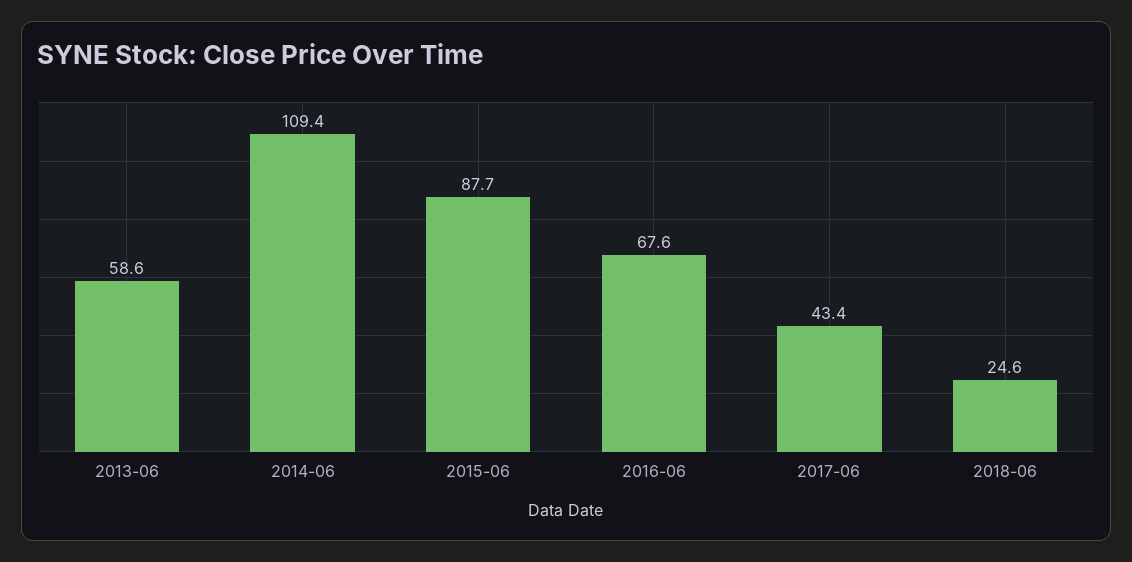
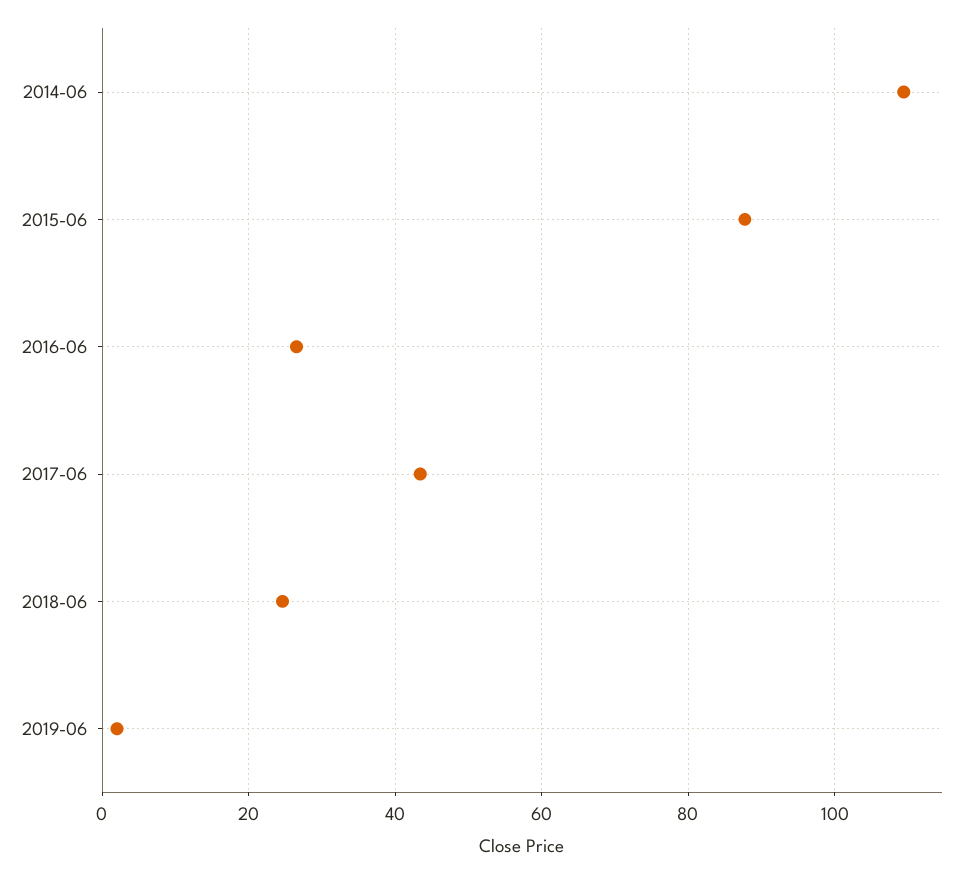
2013-06: 58.6 -> none
2016-06: 67.6 -> 26
2019-06: none -> 2

